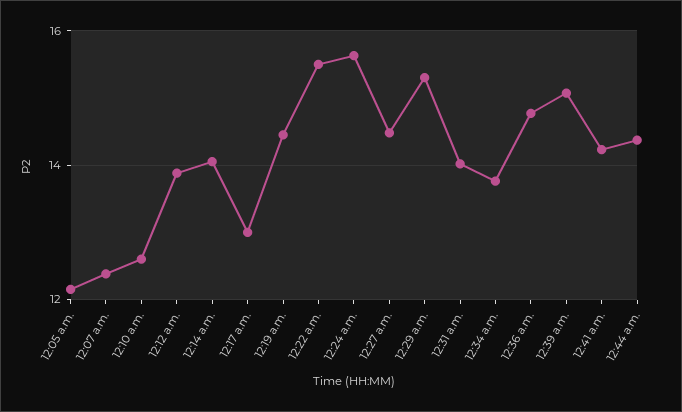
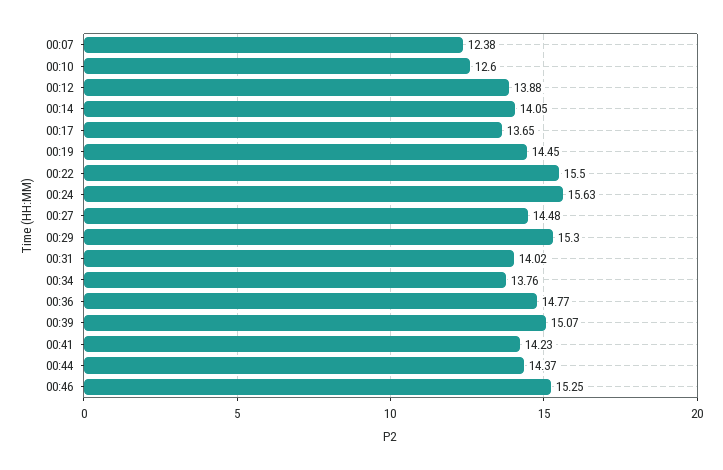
12:05 a.m.: 12.2 -> none
12:17 a.m.: 13 -> 13.65
00:46: none -> 15.25

